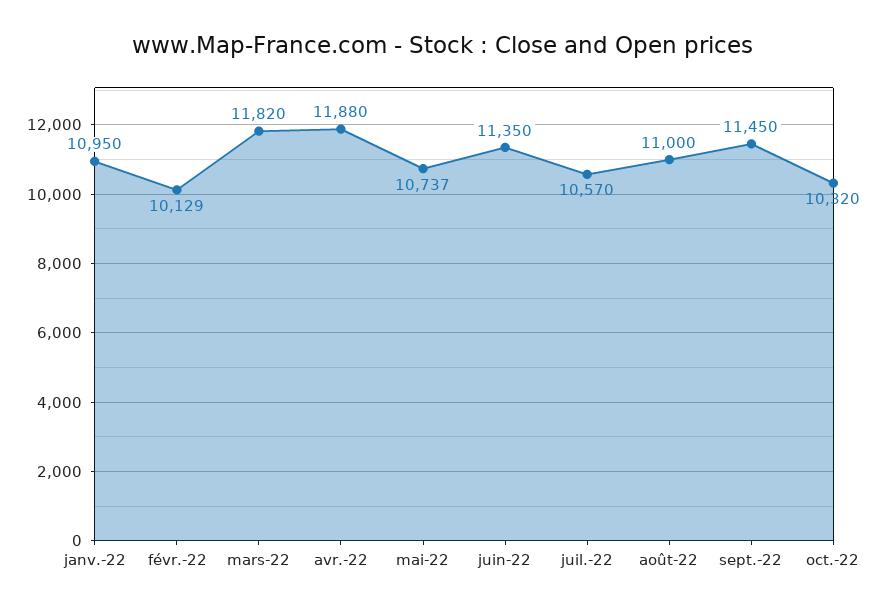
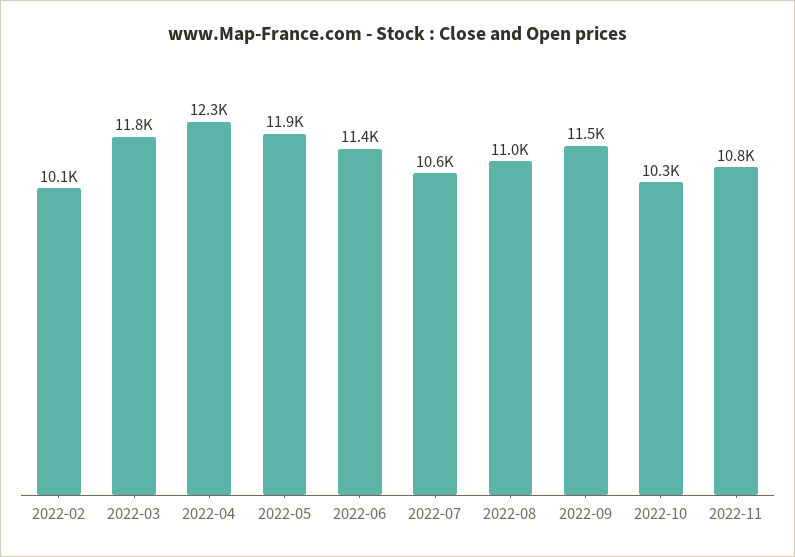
janv.-22: 10950 -> none
avr.-22: 11880 -> 12300
mai-22: 10737 -> 11900
2022-11: none -> 10800

